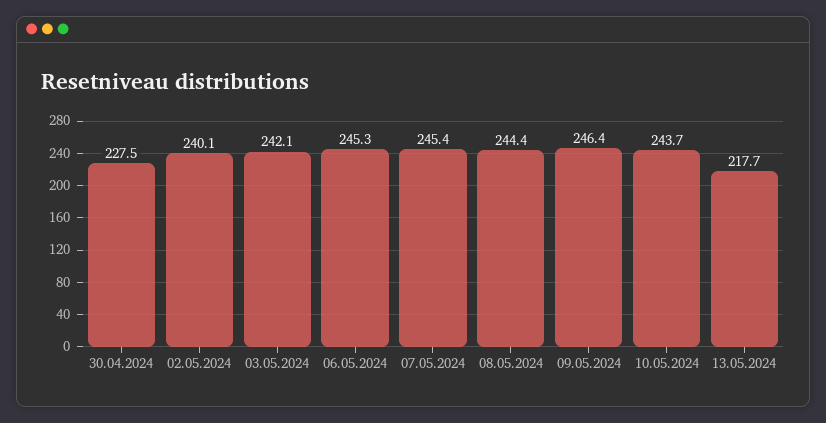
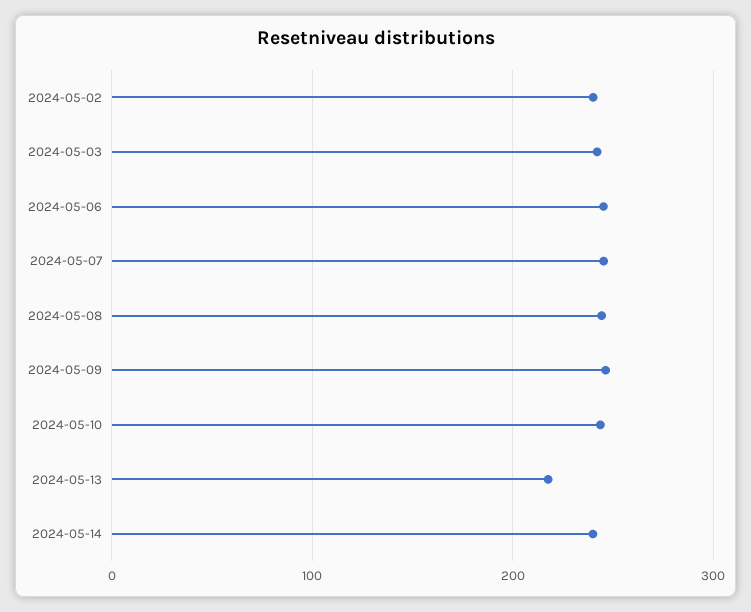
30.04.2024: 227.5 -> none
2024-05-14: none -> 240

